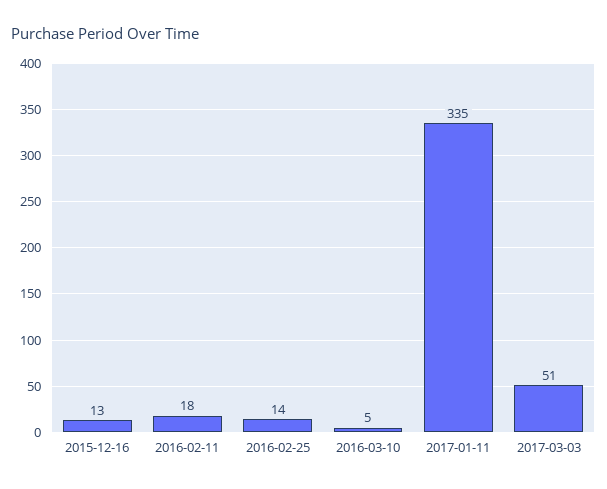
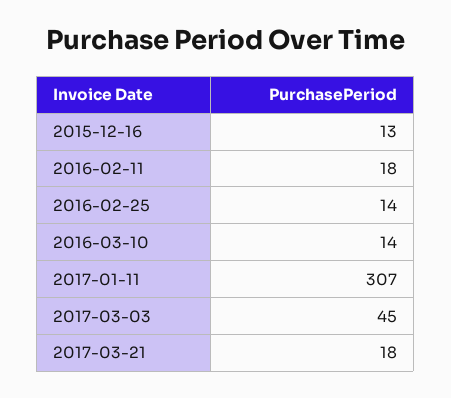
2016-03-10: 5 -> 14
2017-01-11: 335 -> 307
2017-03-03: 51 -> 45
2017-03-21: none -> 18

